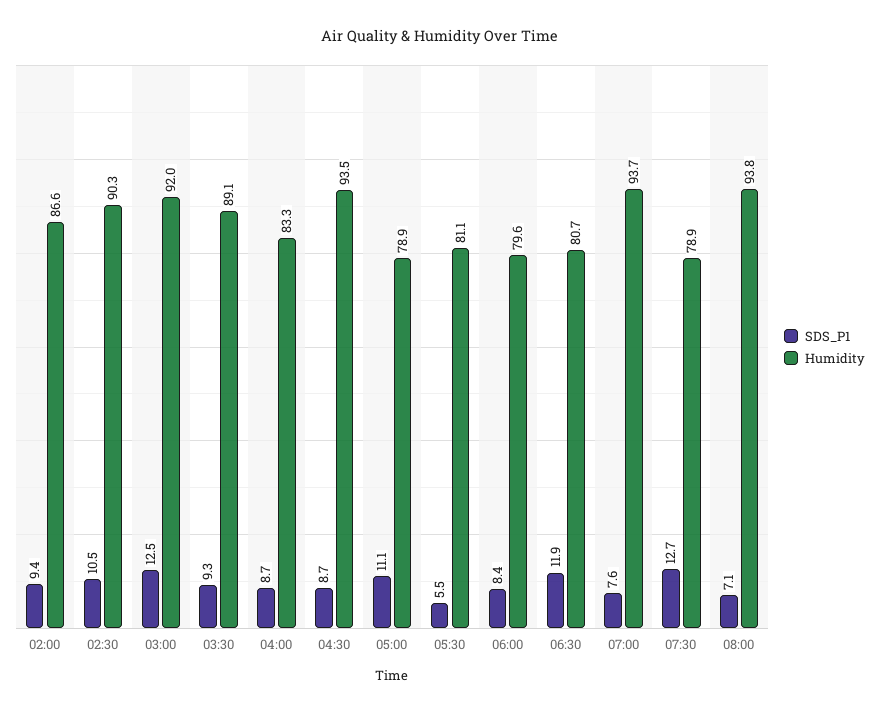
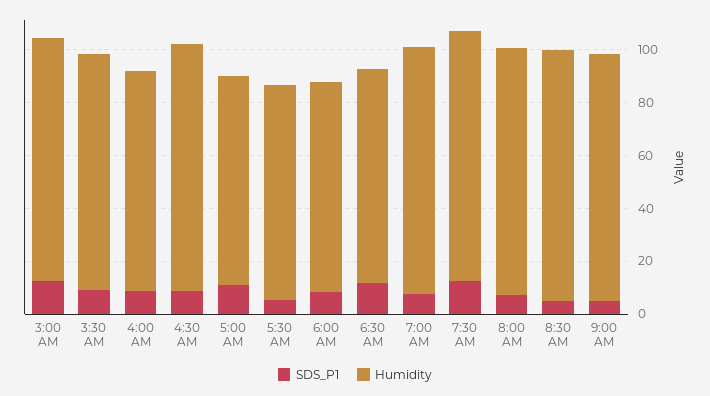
SDS_P1, 02:00: 9.4 -> none
Humidity, 02:00: 86.6 -> none
SDS_P1, 02:30: 10.5 -> none
Humidity, 02:30: 90.3 -> none
Humidity, 07:30: 78.9 -> 95
SDS_P1, 8:30 AM: none -> 5
Humidity, 8:30 AM: none -> 95
SDS_P1, 9:00 AM: none -> 5
Humidity, 9:00 AM: none -> 95

